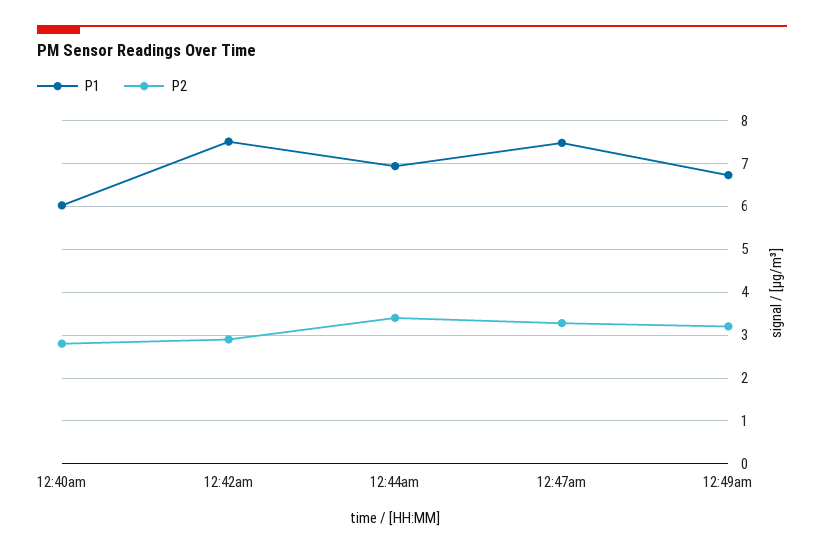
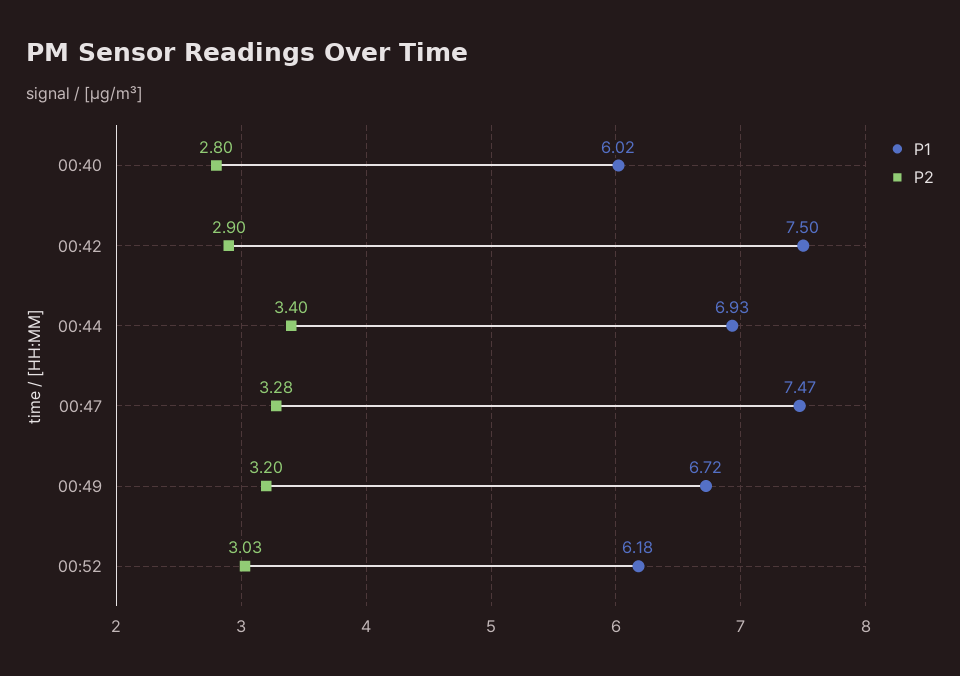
P1, 00:52: none -> 6.18
P2, 00:52: none -> 3.03

